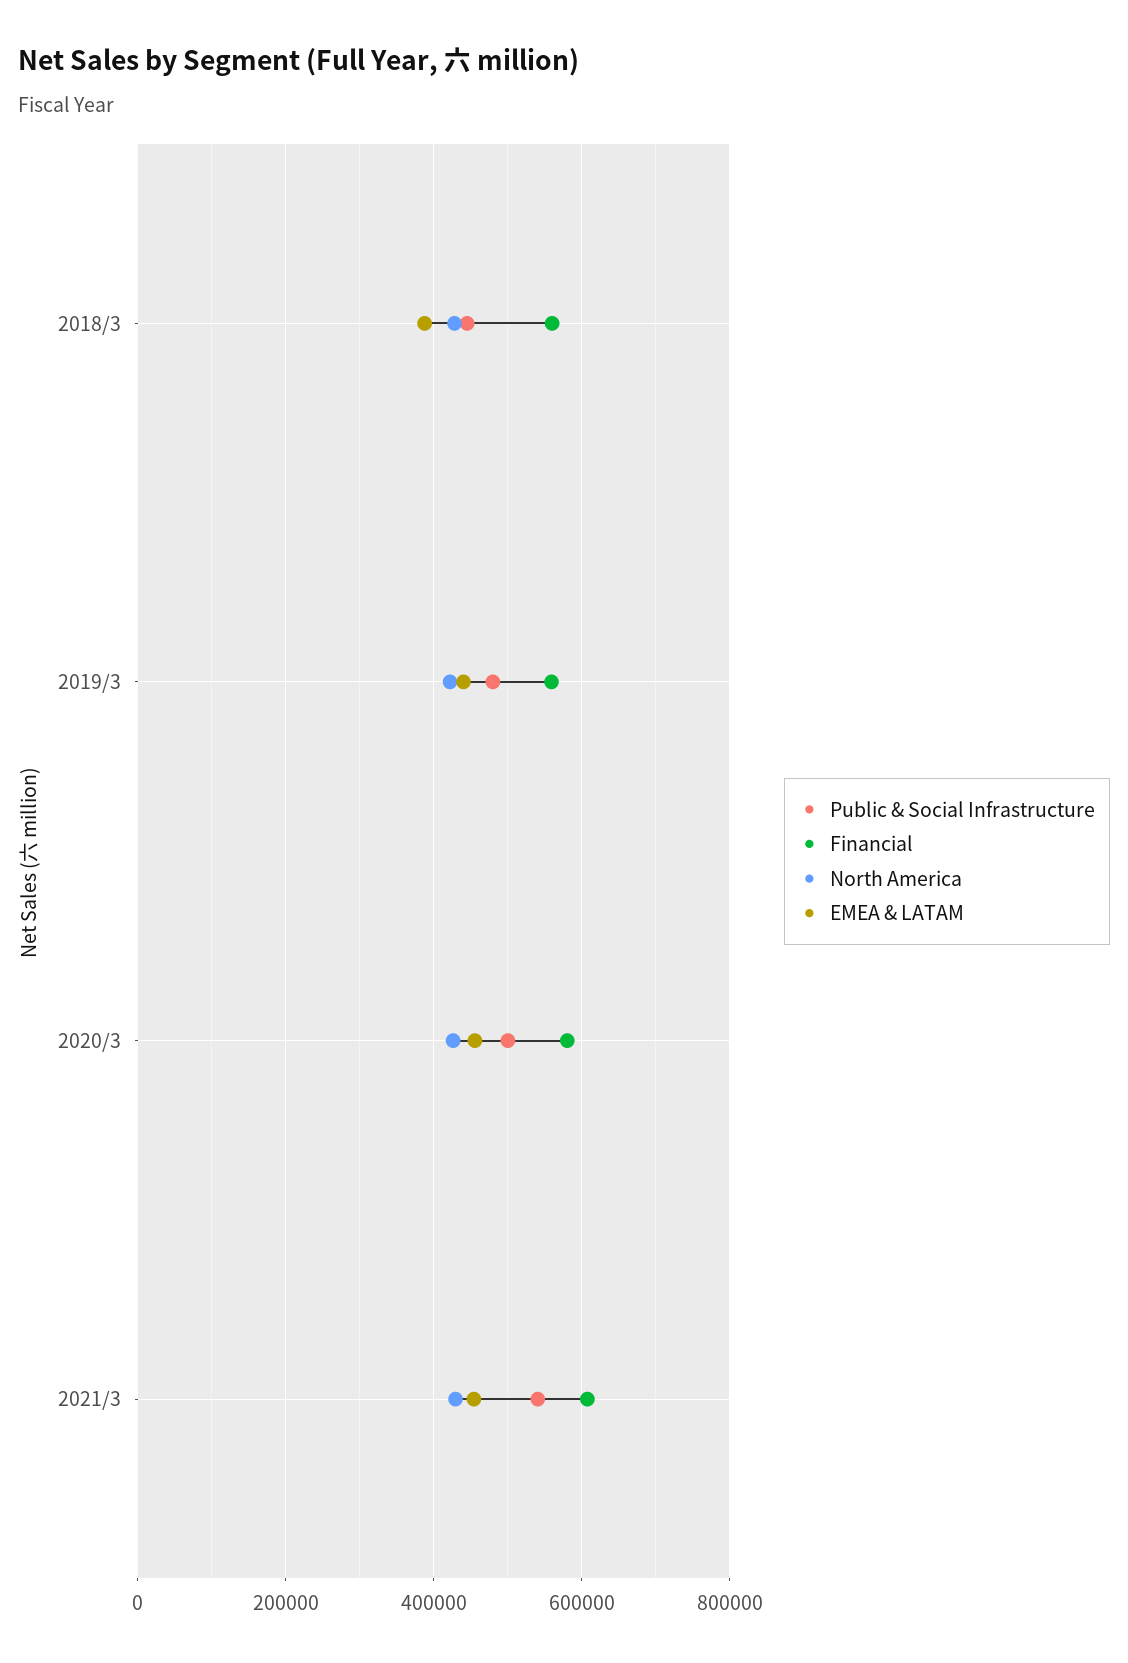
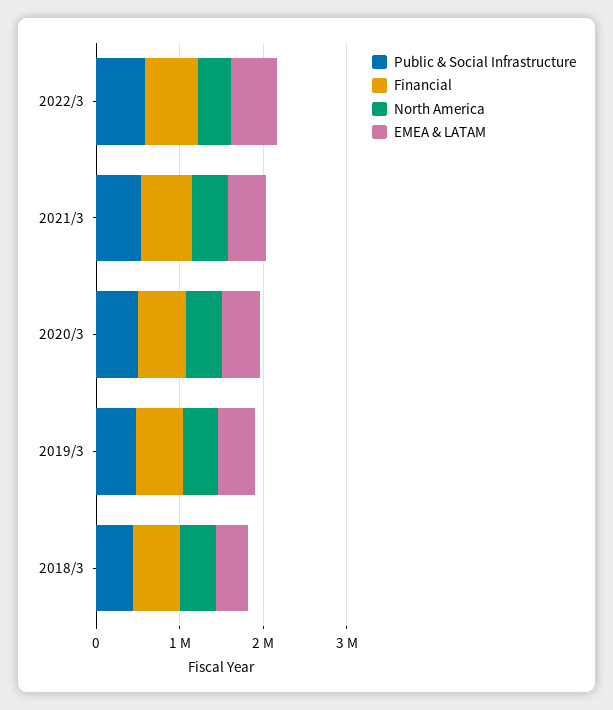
Public & Social Infrastructure, 2022/3: none -> 600000
Financial, 2022/3: none -> 600000
North America, 2022/3: none -> 400000
EMEA & LATAM, 2022/3: none -> 600000

